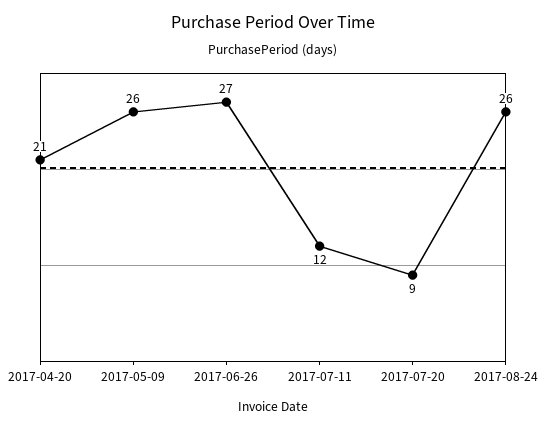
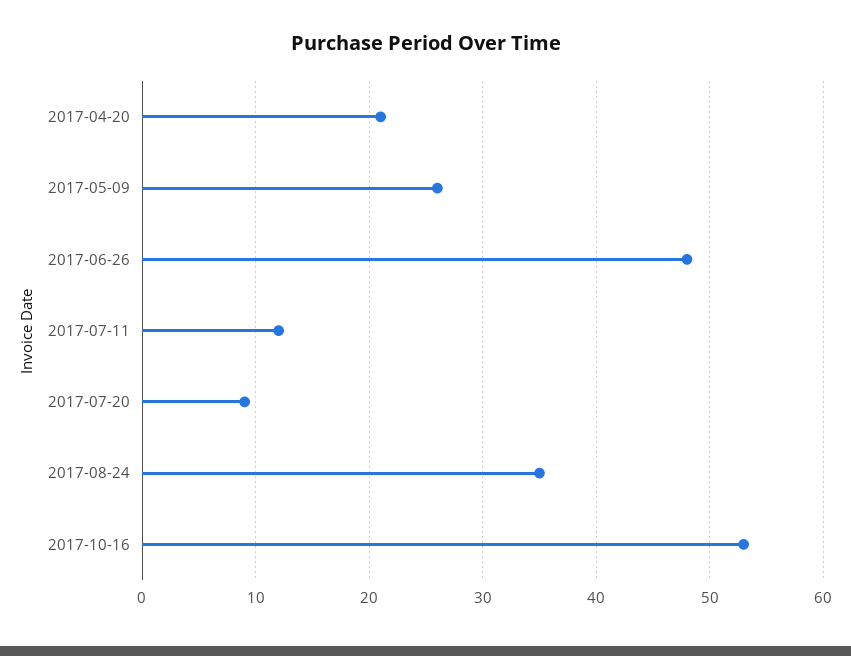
2017-06-26: 27 -> 48
2017-08-24: 26 -> 35
2017-10-16: none -> 53

